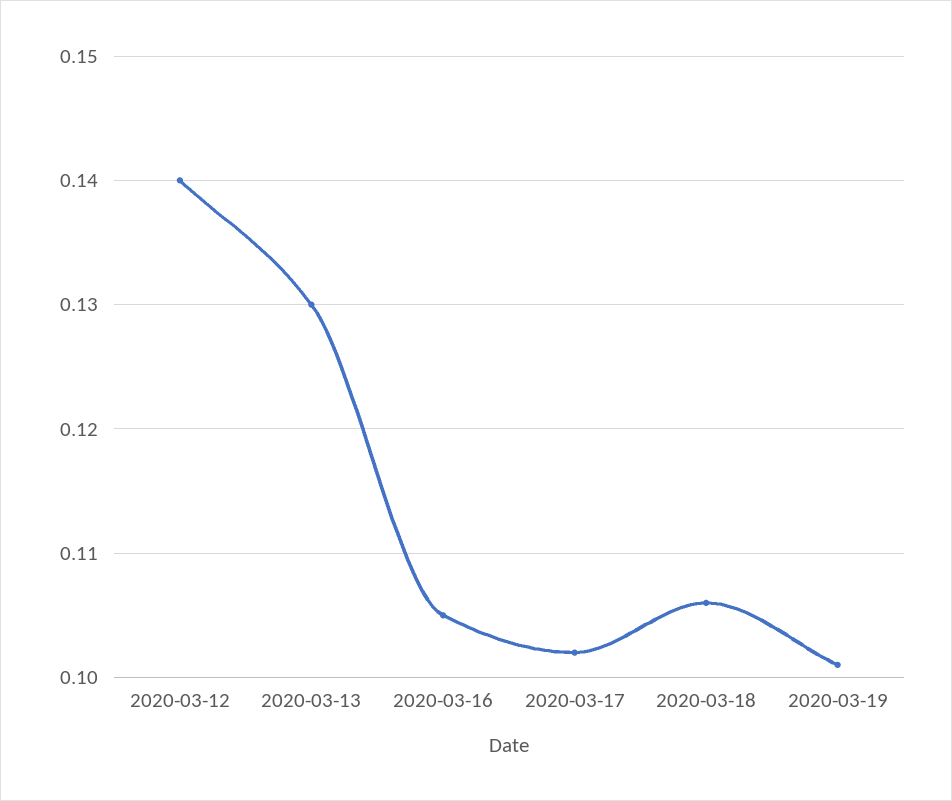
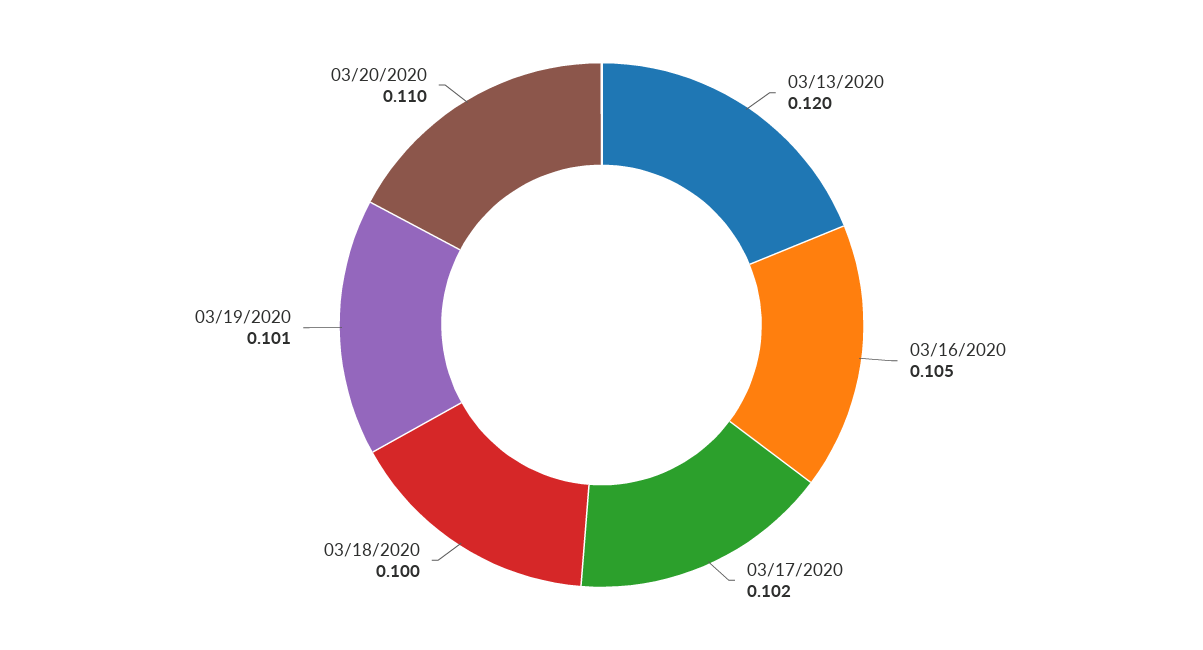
2020-03-12: 0.14 -> none
2020-03-13: 0.13 -> 0.12
2020-03-18: 0.106 -> 0.1
03/20/2020: none -> 0.11

